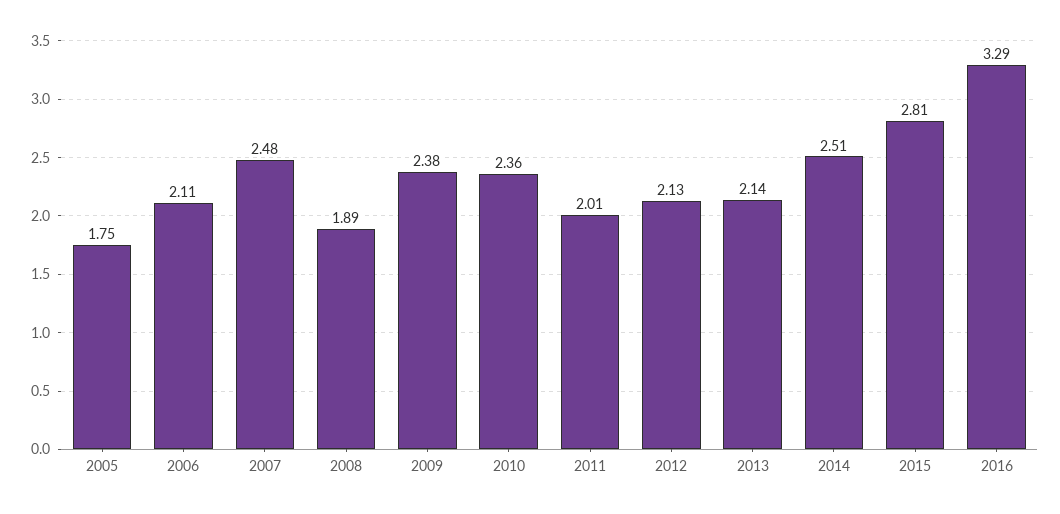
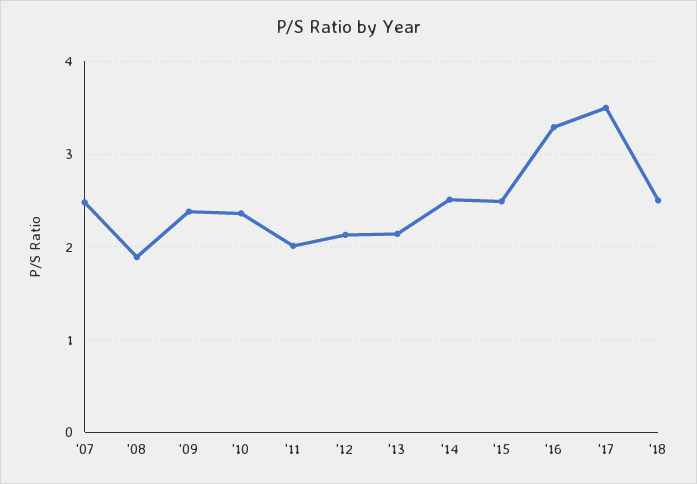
2005: 1.75 -> none
2006: 2.11 -> none
2015: 2.81 -> 2.5
'17: none -> 3.5
'18: none -> 2.5

